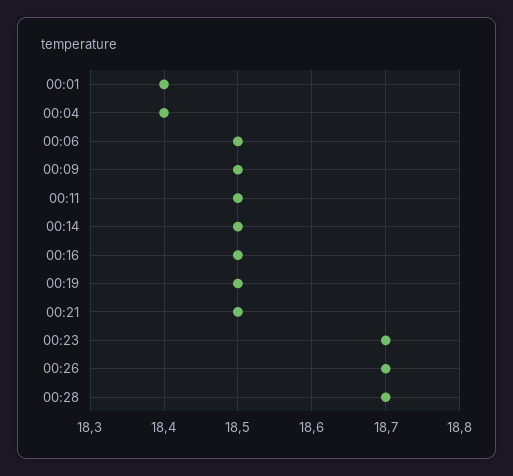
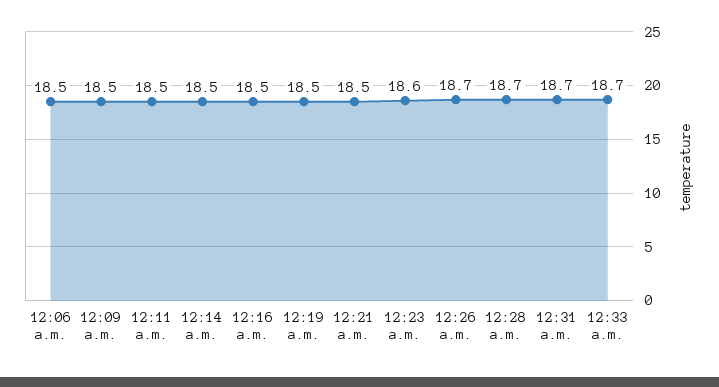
00:01: 18.4 -> none
00:04: 18.4 -> none
00:23: 18.7 -> 18.6
12:31 a.m.: none -> 18.7
12:33 a.m.: none -> 18.7

